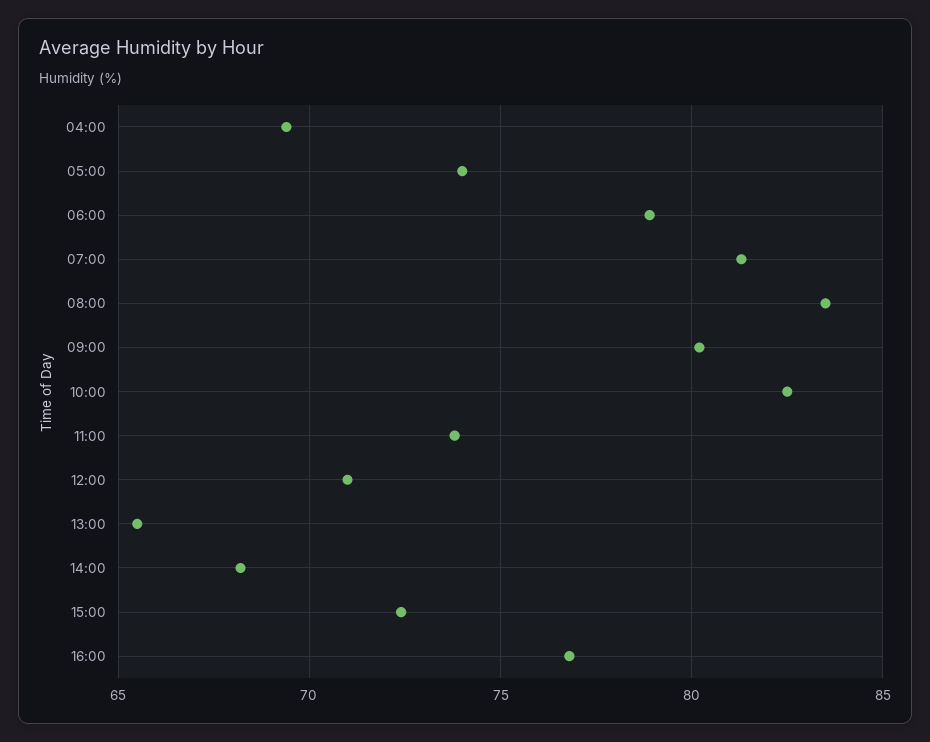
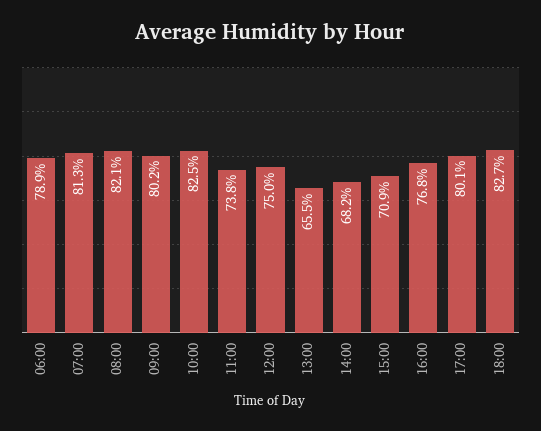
04:00: 69.5 -> none
05:00: 74 -> none
08:00: 83.5 -> 82.1
12:00: 71 -> 75
15:00: 72.5 -> 70.9
17:00: none -> 80.1
18:00: none -> 82.7

